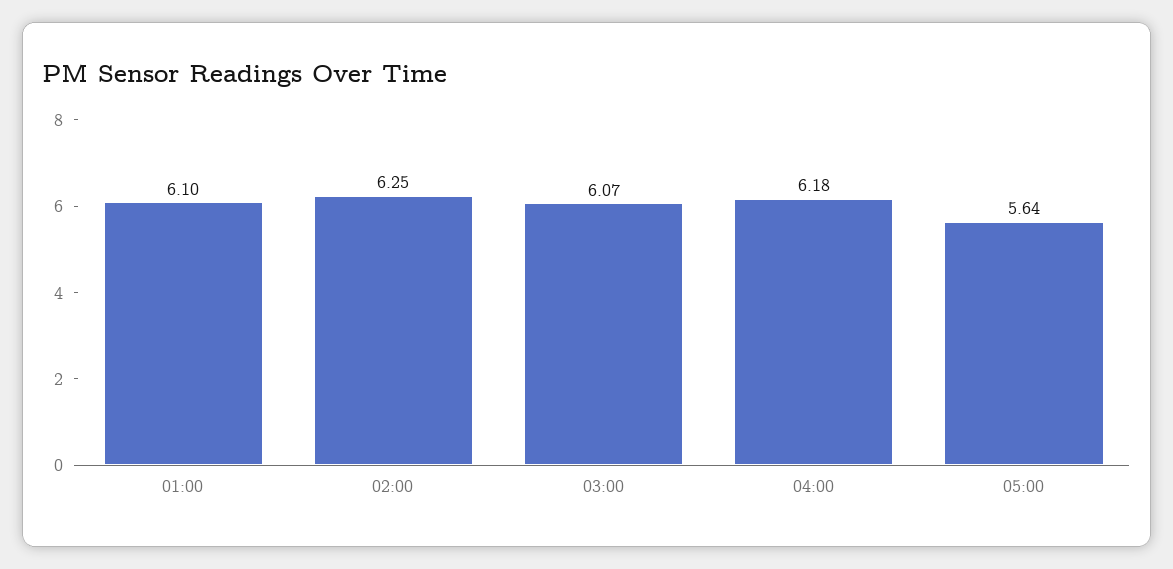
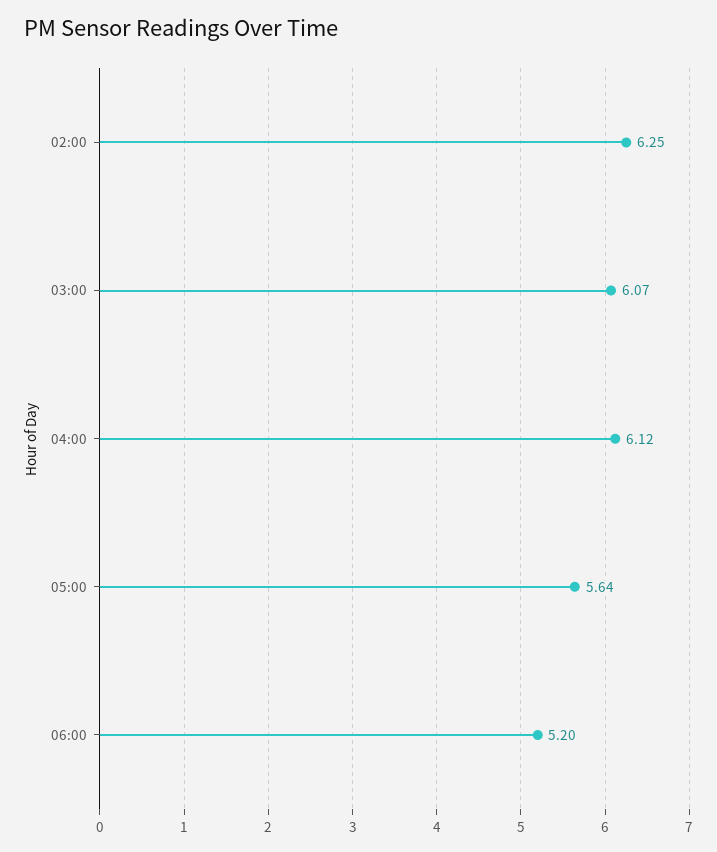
01:00: 6.1 -> none
04:00: 6.18 -> 6.12
06:00: none -> 5.2

